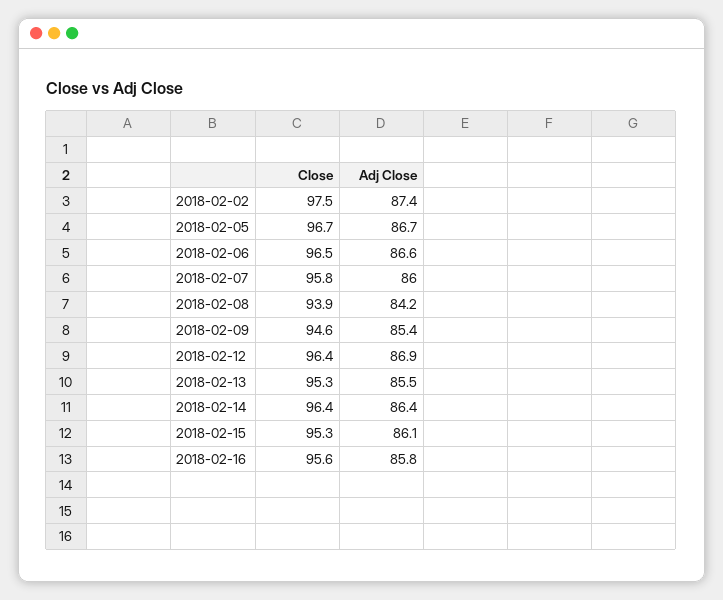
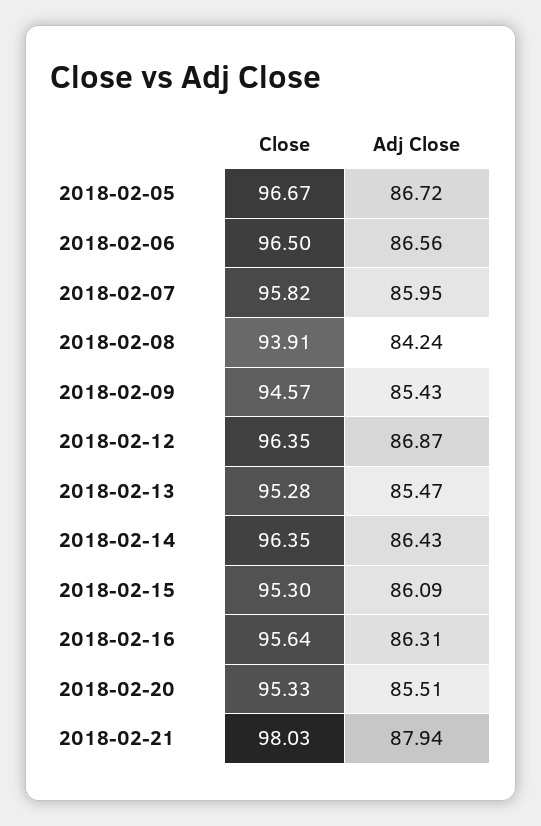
Close, 2018-02-02: 97.5 -> none
Adj Close, 2018-02-02: 87.4 -> none
Adj Close, 2018-02-16: 85.8 -> 86.31
Close, 2018-02-20: none -> 95.33
Adj Close, 2018-02-20: none -> 85.51
Close, 2018-02-21: none -> 98.03
Adj Close, 2018-02-21: none -> 87.94

